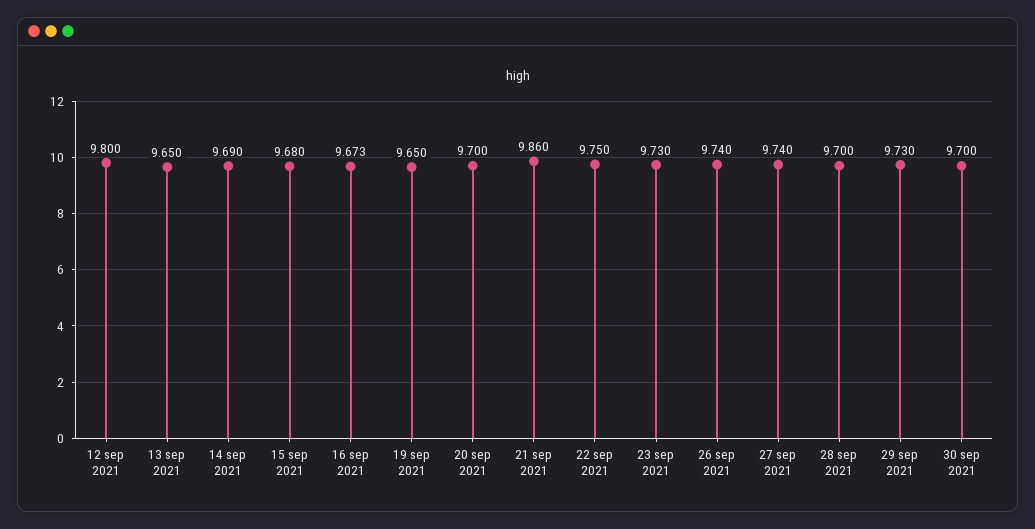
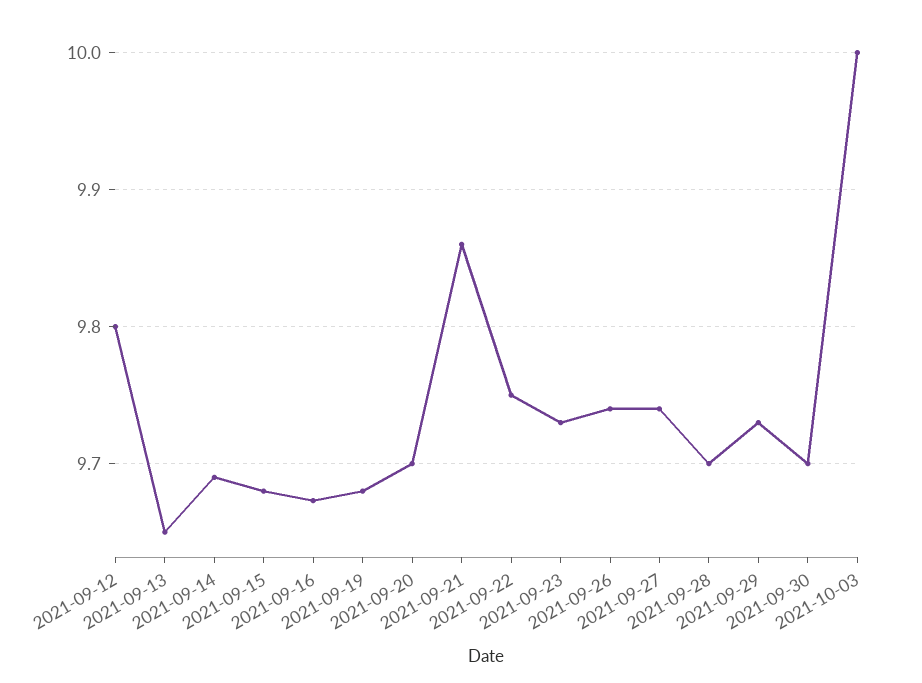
19 sep 2021: 9.65 -> 9.68
2021-10-03: none -> 10

